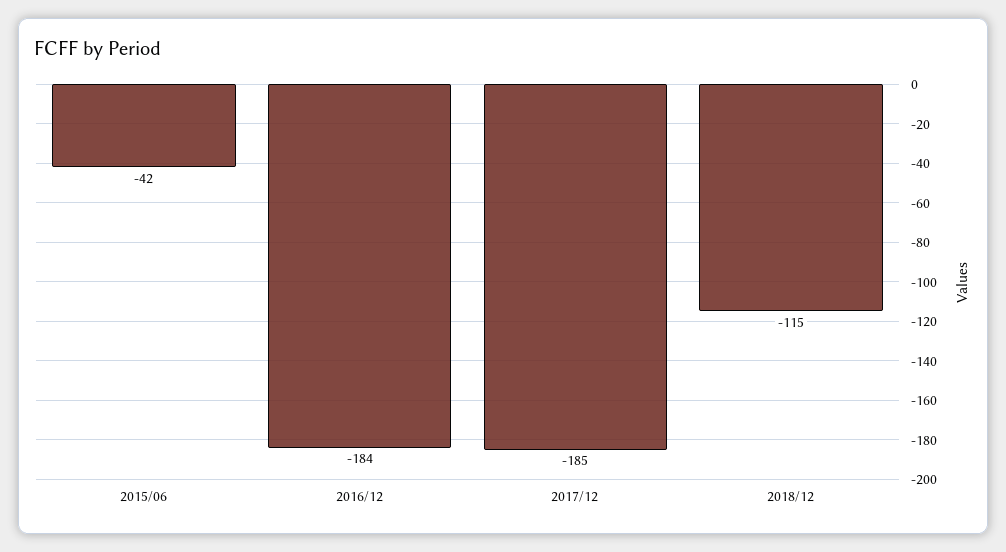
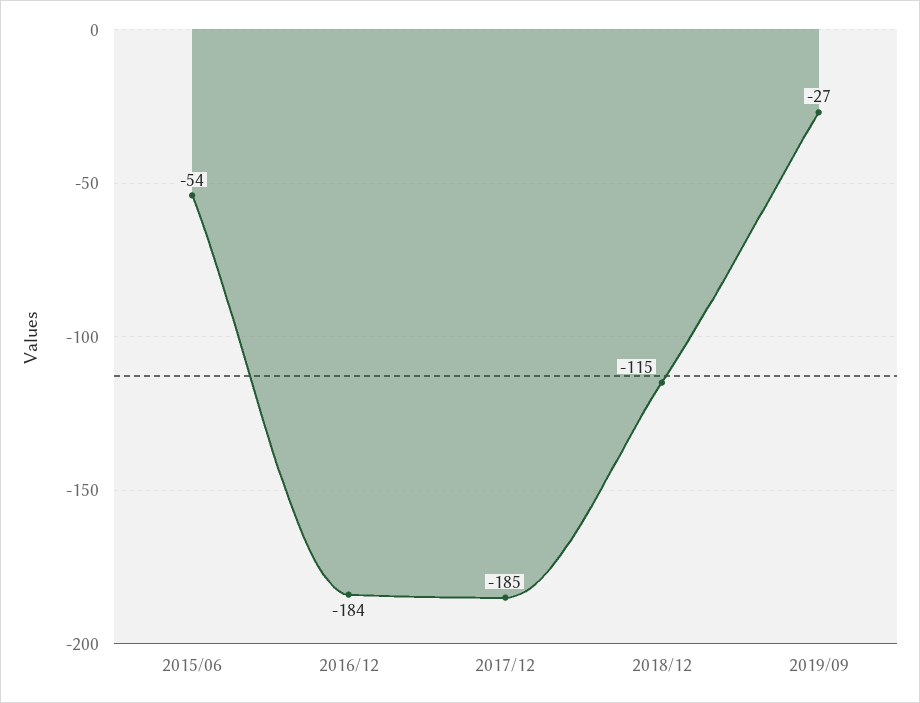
2015/06: -42 -> -54
2019/09: none -> -27

